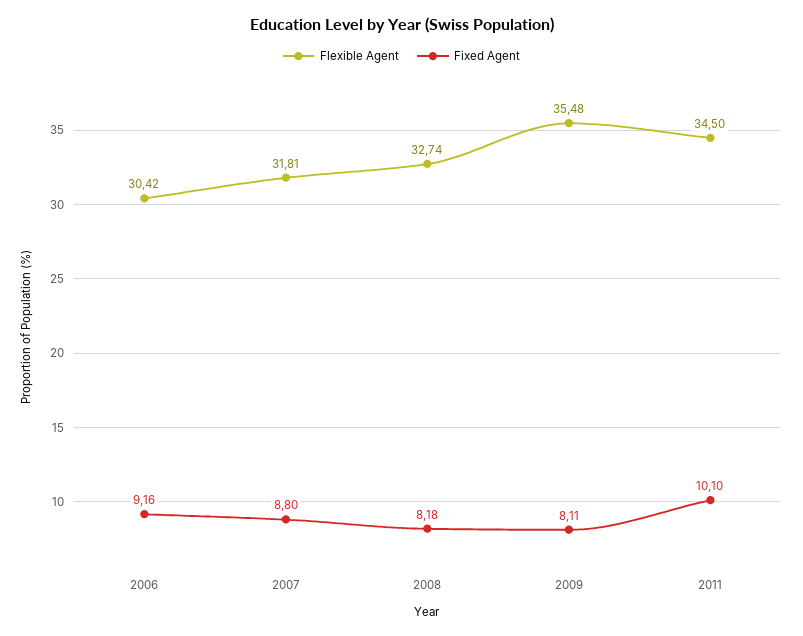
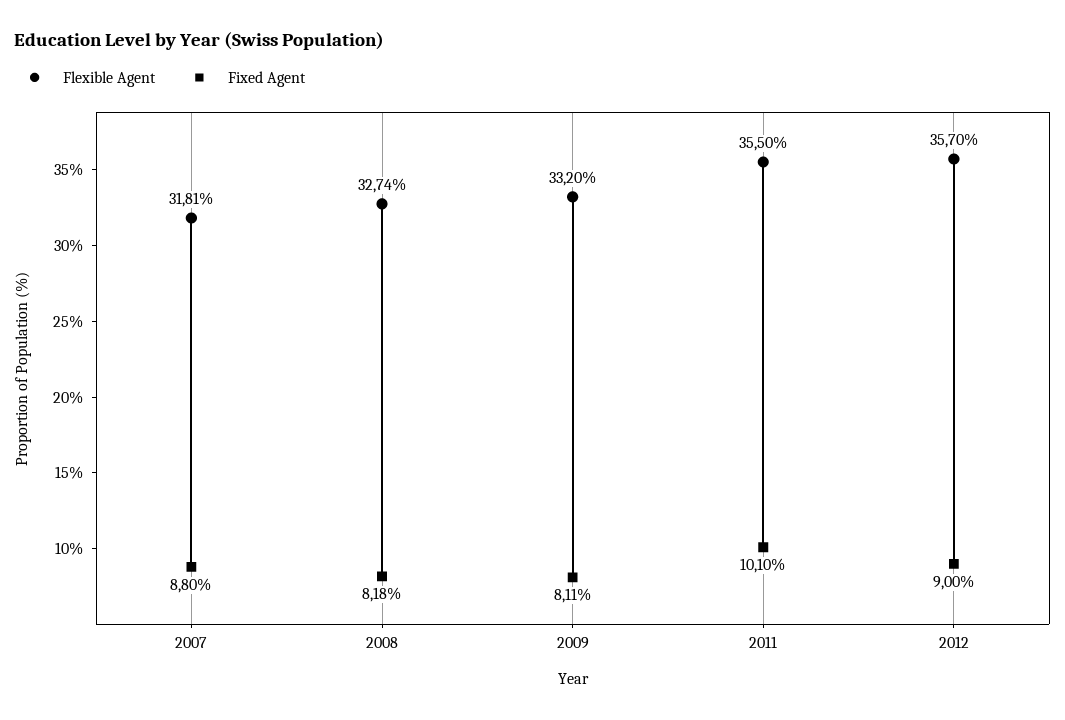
Flexible Agent, 2006: 30.42 -> none
Fixed Agent, 2006: 9.16 -> none
Flexible Agent, 2009: 35.48 -> 33.2
Flexible Agent, 2011: 34.5 -> 35.5
Flexible Agent, 2012: none -> 35.7
Fixed Agent, 2012: none -> 9

